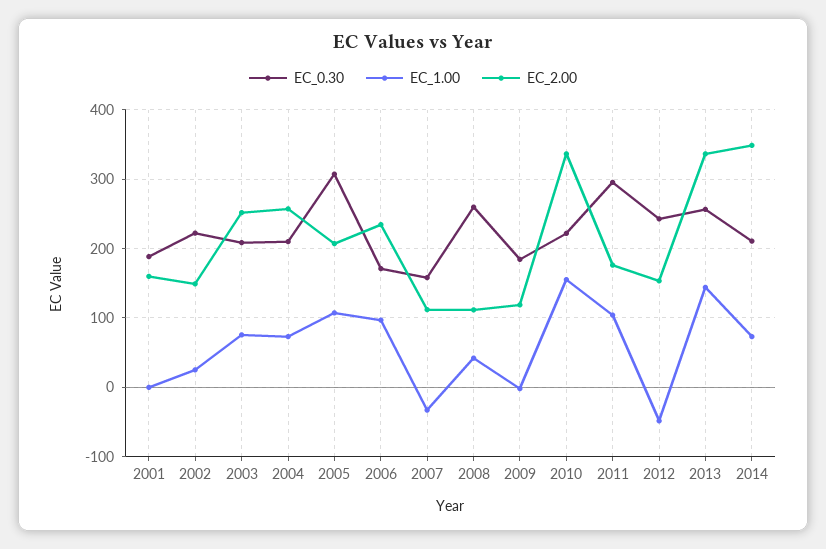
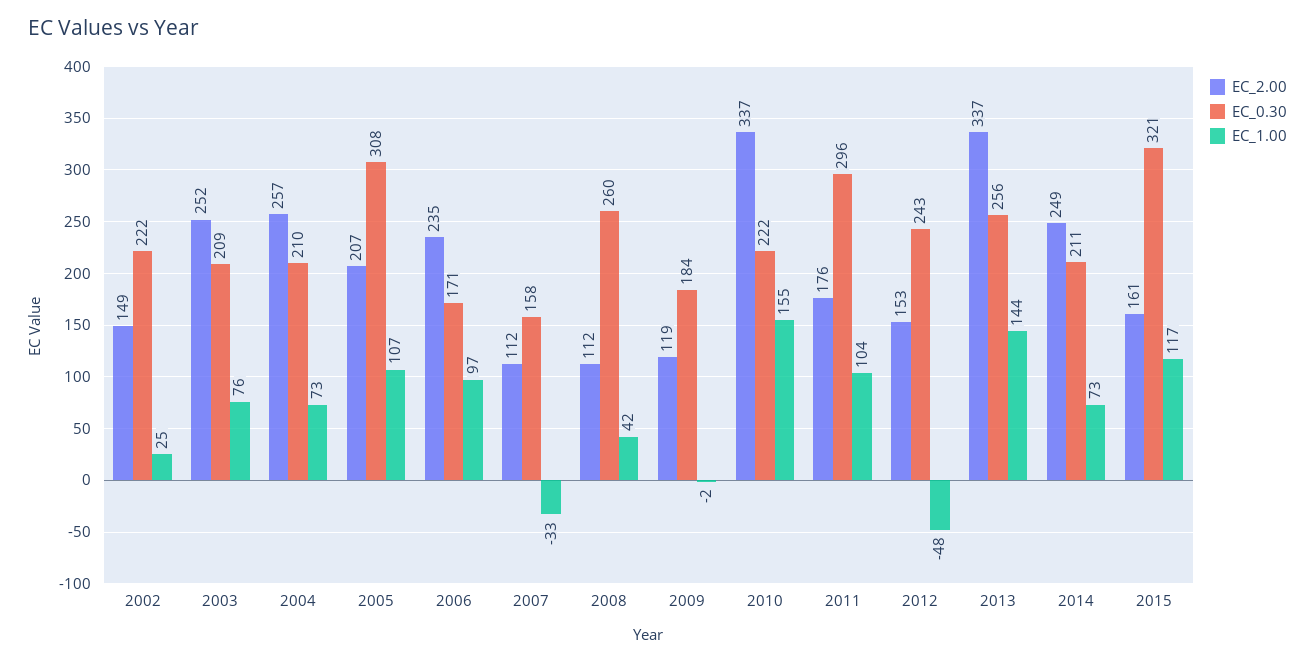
EC_0.30, 2001: 190 -> none
EC_1.00, 2001: 0 -> none
EC_2.00, 2001: 160 -> none
EC_2.00, 2014: 350 -> 249
EC_2.00, 2015: none -> 161
EC_0.30, 2015: none -> 321
EC_1.00, 2015: none -> 117

